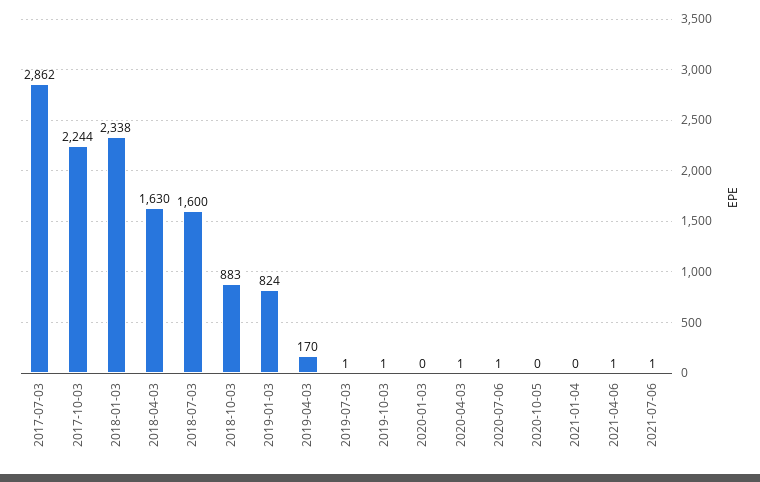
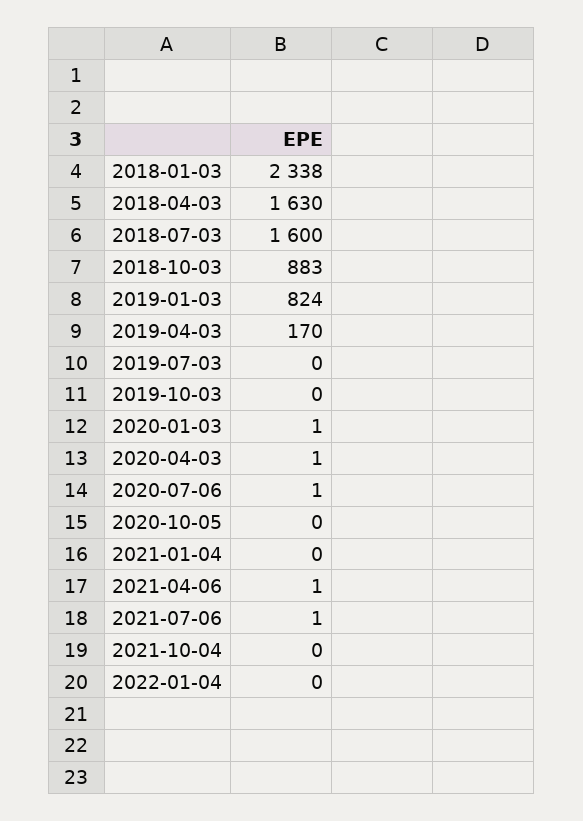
2017-07-03: 2862 -> none
2017-10-03: 2244 -> none
2019-07-03: 1 -> 0
2019-10-03: 1 -> 0
2020-01-03: 0 -> 1
2021-10-04: none -> 0
2022-01-04: none -> 0

